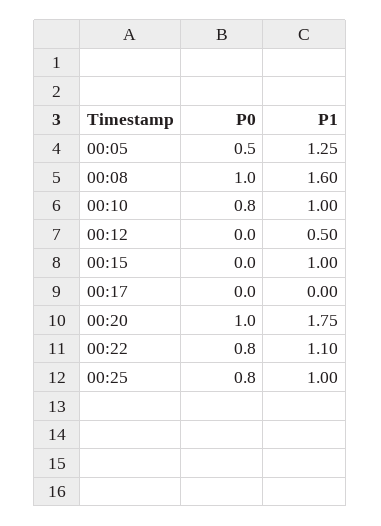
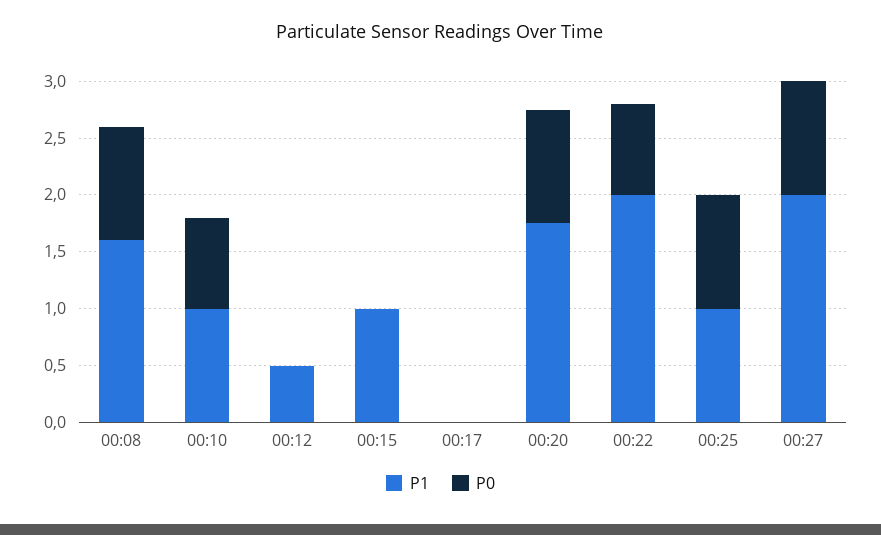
P0, 00:05: 0.5 -> none
P1, 00:05: 1.25 -> none
P1, 00:22: 1.1 -> 2
P0, 00:25: 0.8 -> 1
P1, 00:27: none -> 2
P0, 00:27: none -> 1

